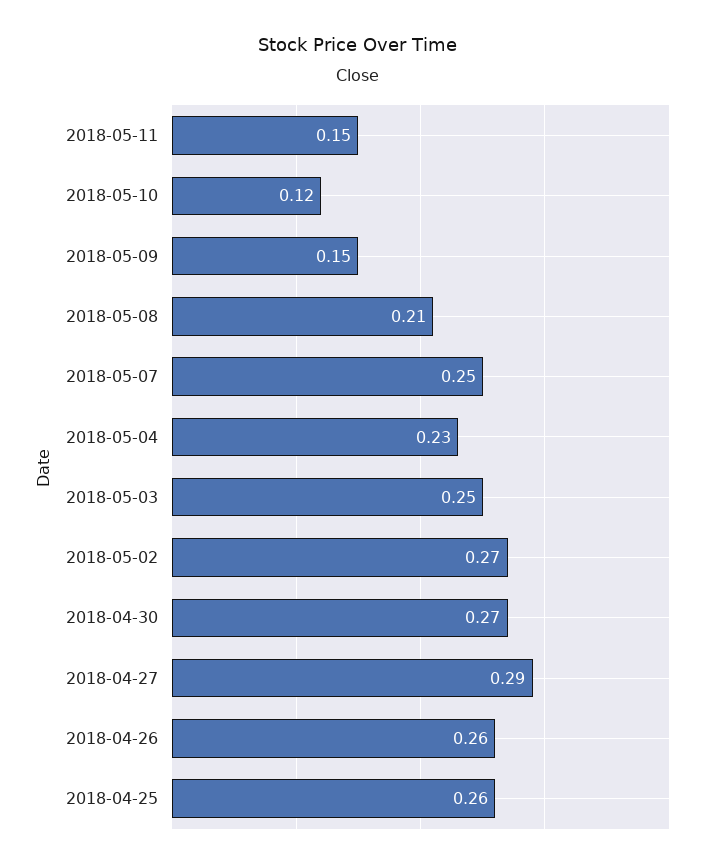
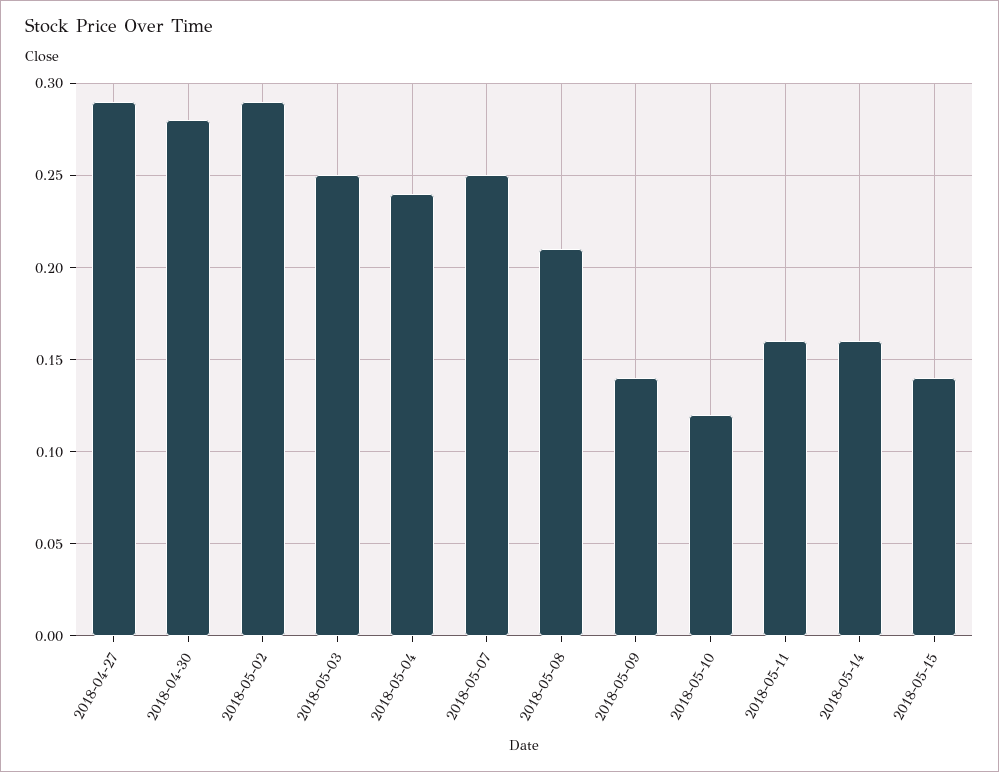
2018-05-11: 0.15 -> 0.16
2018-05-09: 0.15 -> 0.14
2018-05-04: 0.23 -> 0.24
2018-05-02: 0.27 -> 0.29
2018-04-30: 0.27 -> 0.28
2018-04-26: 0.26 -> none
2018-04-25: 0.26 -> none
2018-05-14: none -> 0.16
2018-05-15: none -> 0.14

